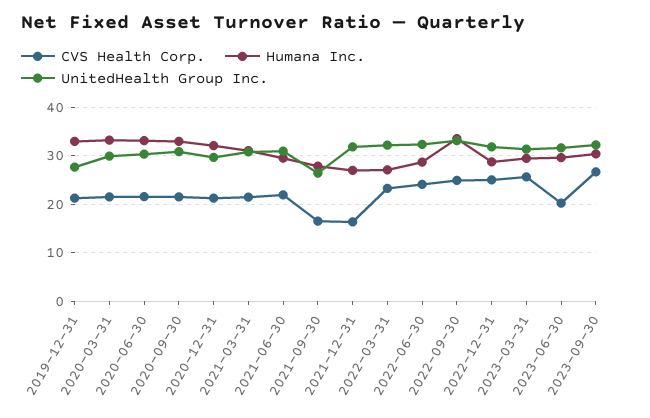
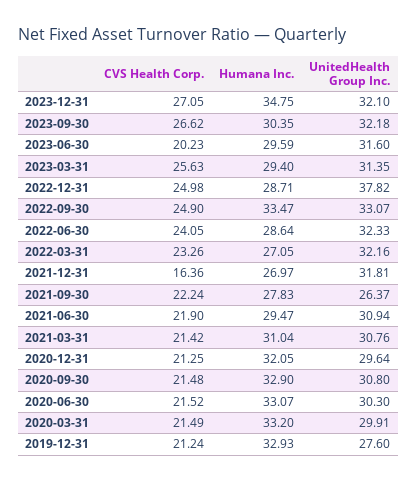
CVS Health Corp., 2021-09-30: 16 -> 22.24
UnitedHealth Group Inc., 2022-12-31: 32 -> 37.82
CVS Health Corp., 2023-12-31: none -> 27.05
Humana Inc., 2023-12-31: none -> 34.75
UnitedHealth Group Inc., 2023-12-31: none -> 32.1

